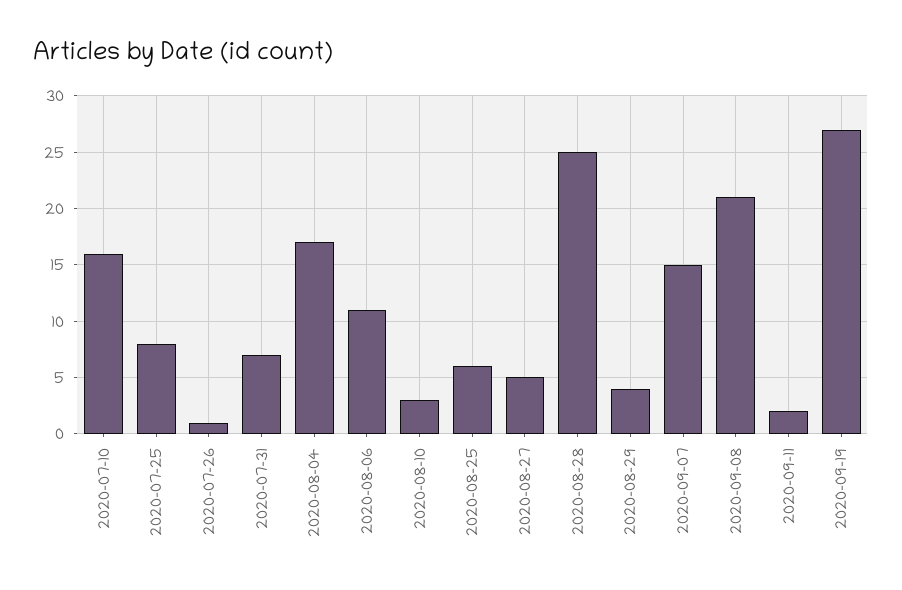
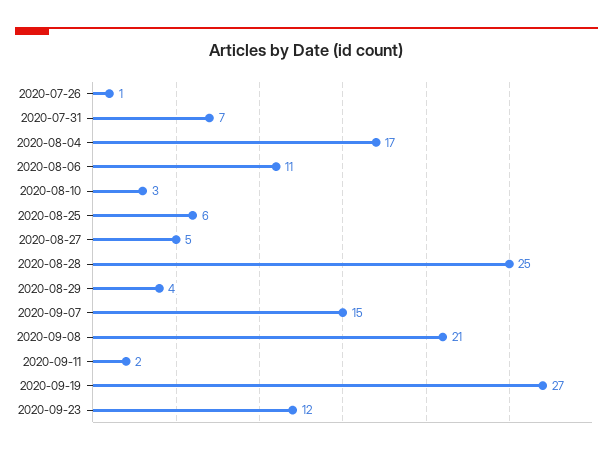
2020-07-10: 16 -> none
2020-07-25: 8 -> none
2020-09-23: none -> 12

